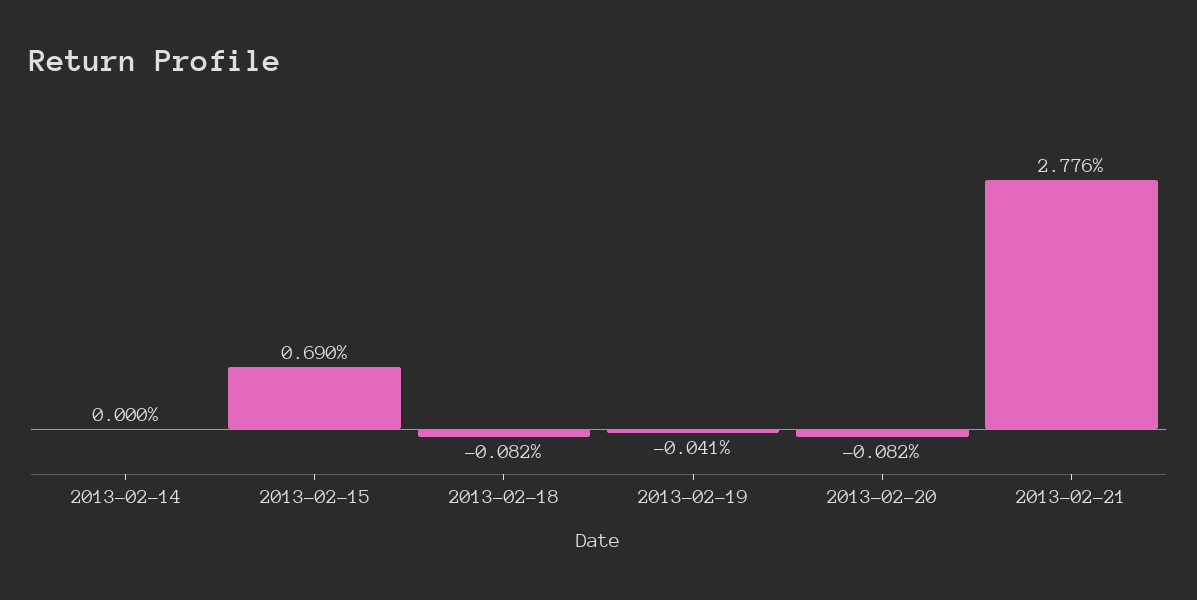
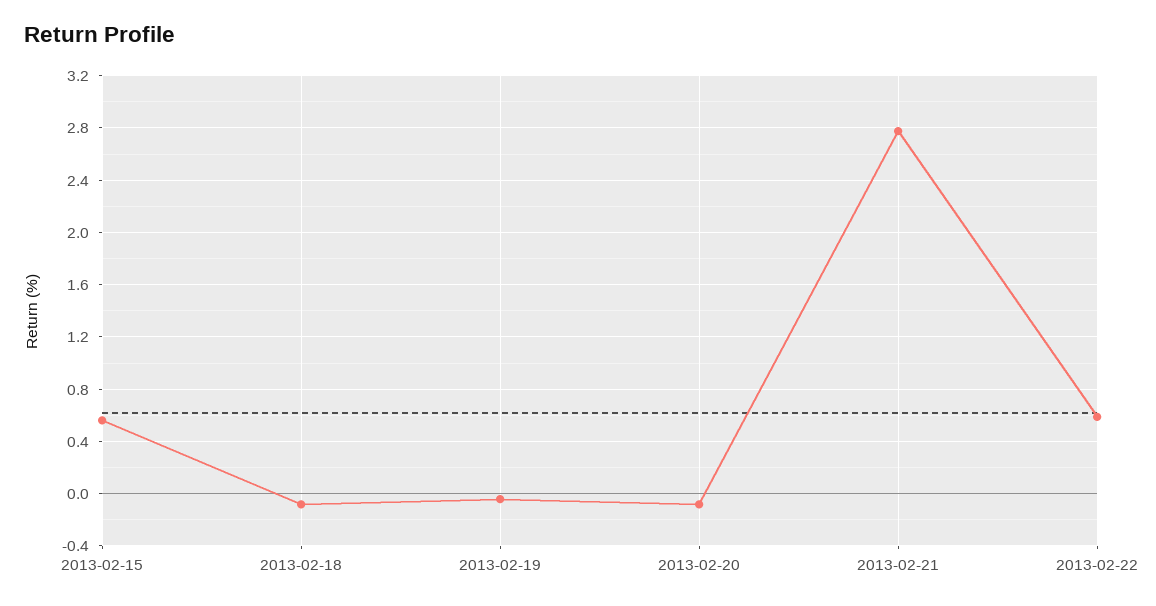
2013-02-14: 0 -> none
2013-02-15: 0.69 -> 0.55
2013-02-22: none -> 0.6

